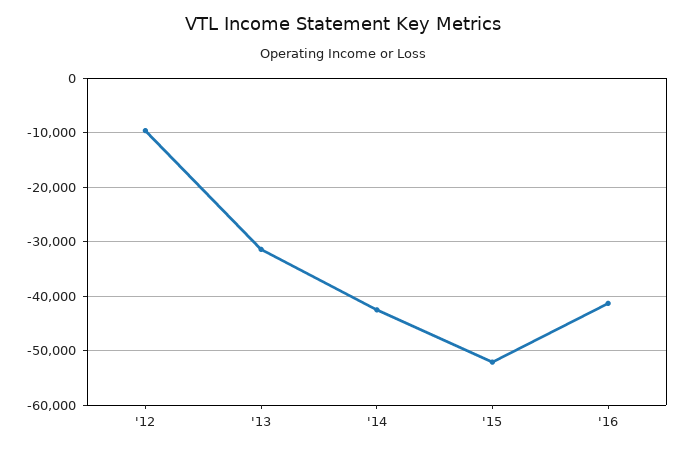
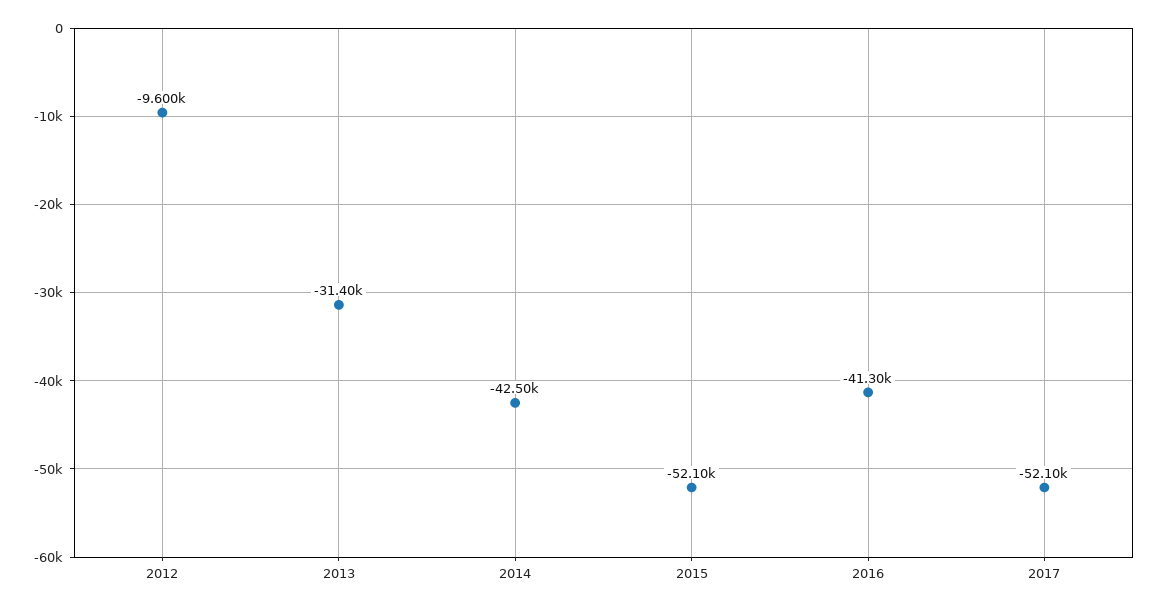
2017: none -> -52100

